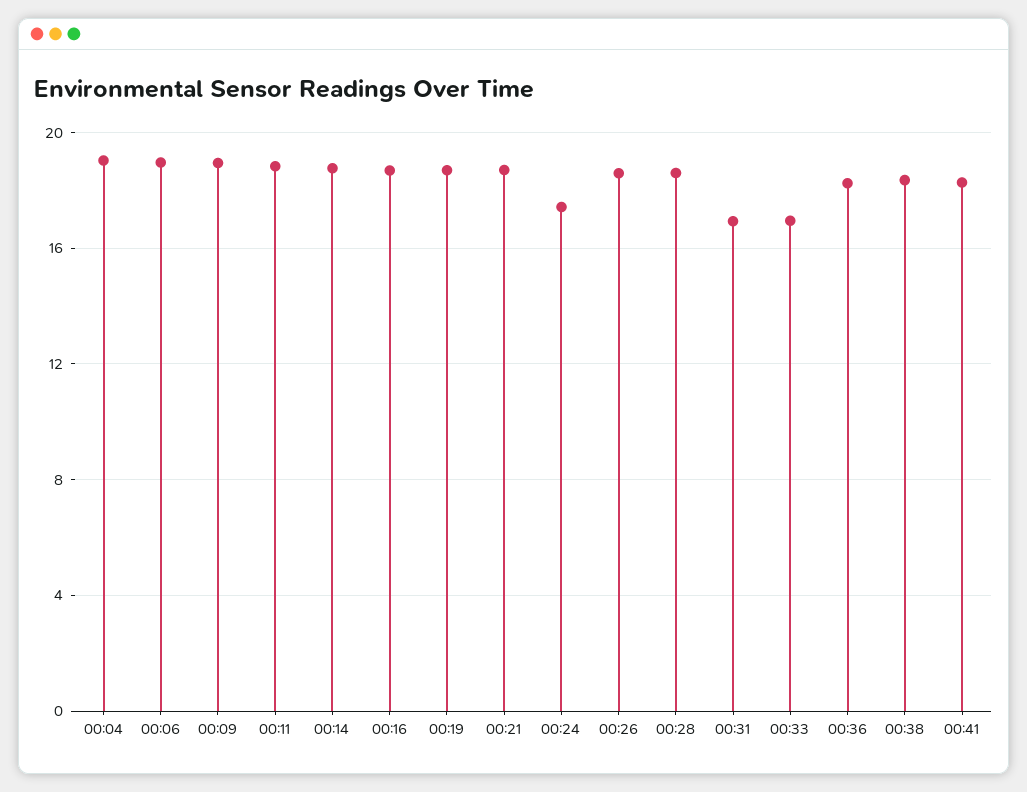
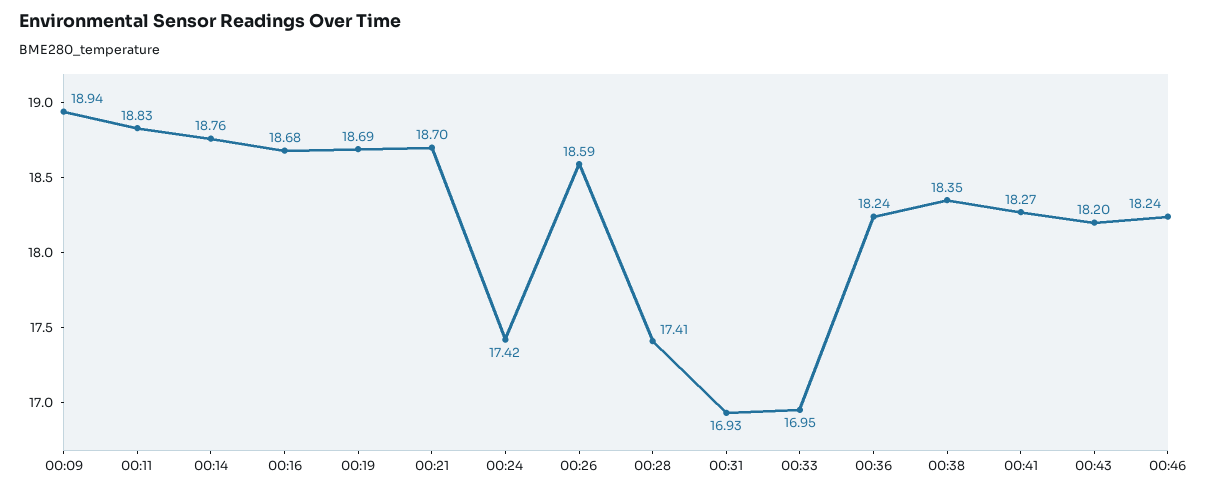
00:04: 19 -> none
00:06: 19 -> none
00:28: 18.5 -> 17.41
00:43: none -> 18.2
00:46: none -> 18.24

